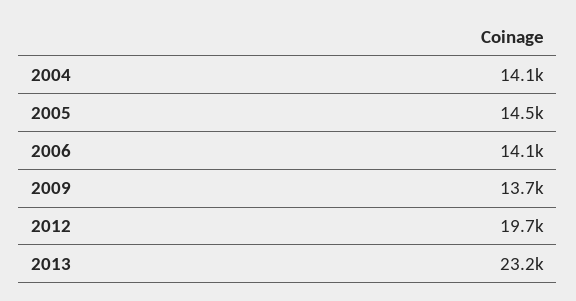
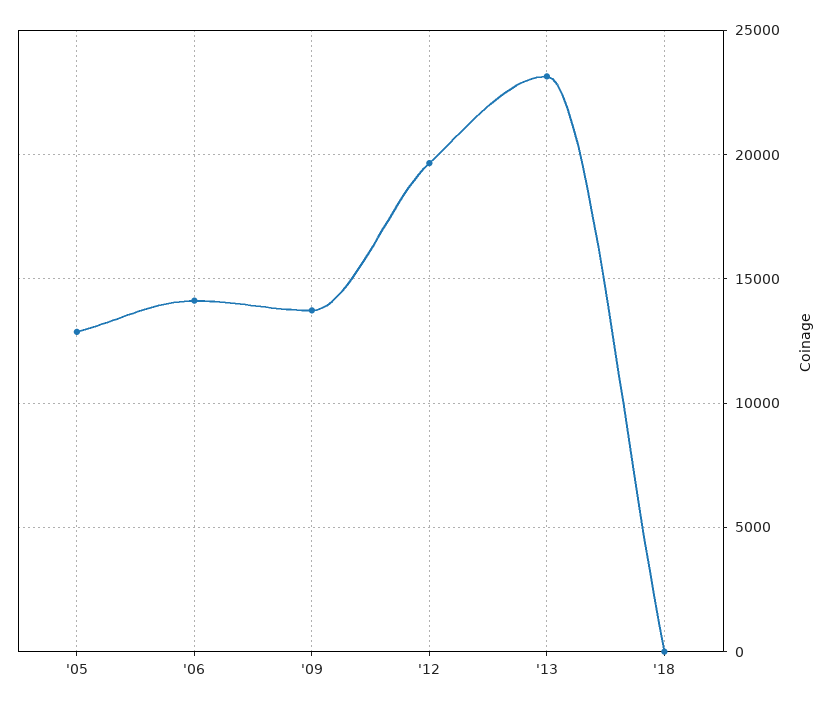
2004: 14100 -> none
2005: 14500 -> 13000
'18: none -> 0

